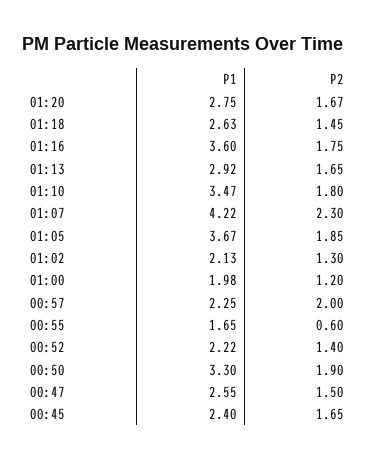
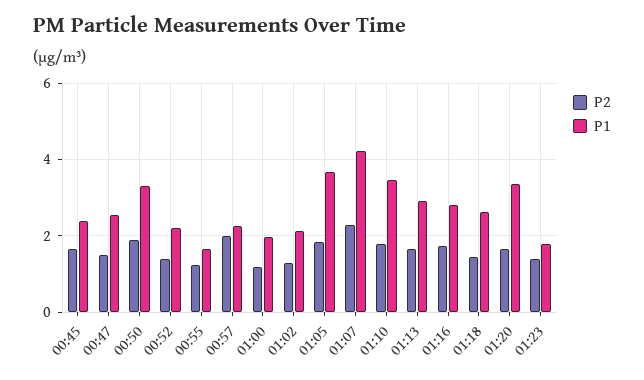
P1, 01:20: 2.75 -> 3.4
P1, 01:16: 3.6 -> 2.8
P2, 00:55: 0.6 -> 1.2
P2, 01:23: none -> 1.4
P1, 01:23: none -> 1.8

